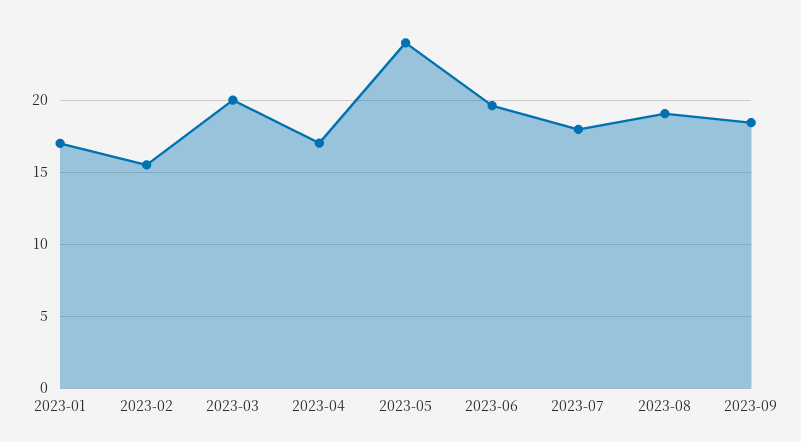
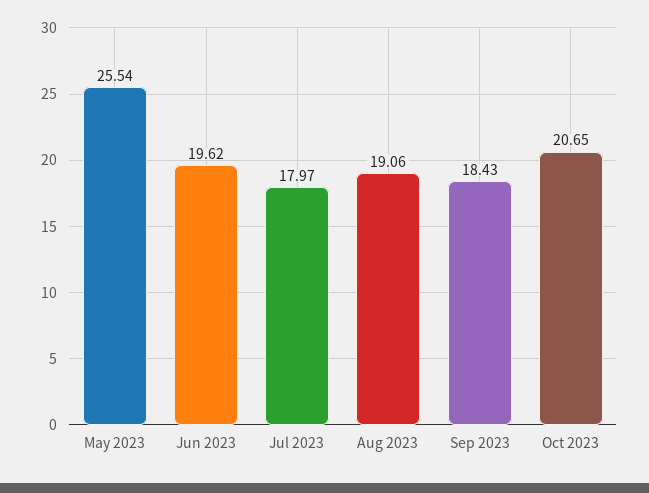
2023-01: 17 -> none
2023-02: 15.5 -> none
2023-03: 20 -> none
2023-04: 17 -> none
2023-05: 24 -> 25.54
Oct 2023: none -> 20.65

